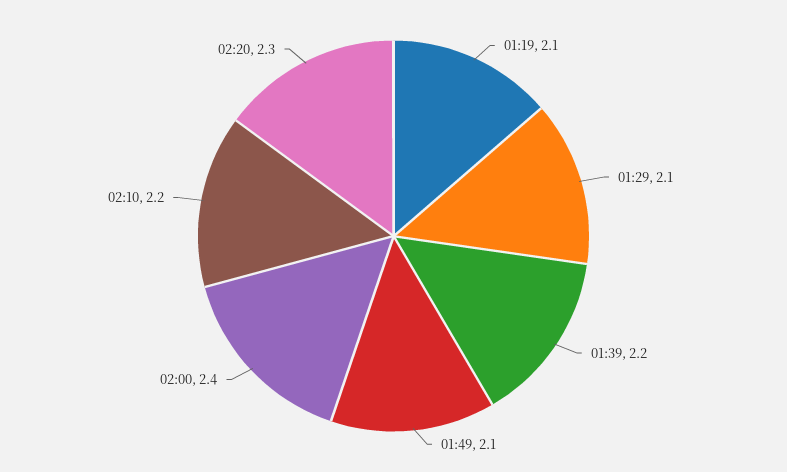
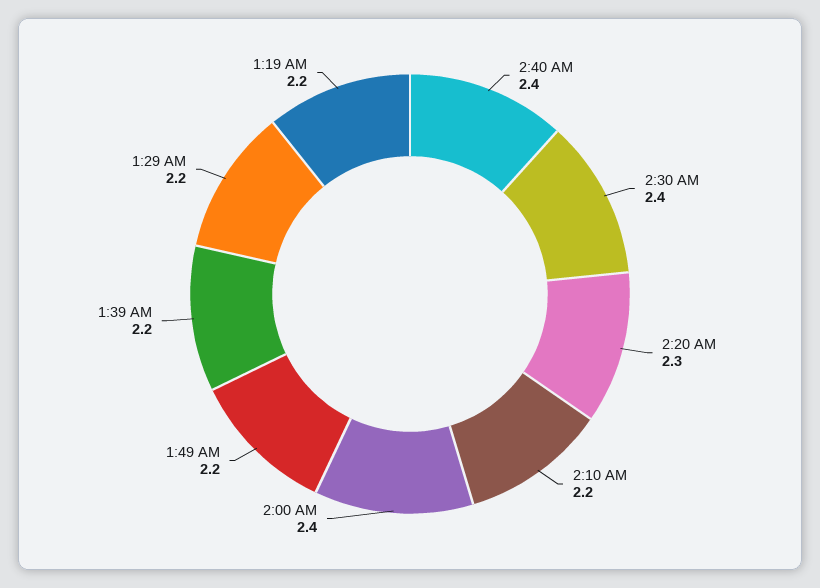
01:19: 2.1 -> 2.2
01:29: 2.1 -> 2.2
01:49: 2.1 -> 2.2
2:40 AM: none -> 2.4
2:30 AM: none -> 2.4

